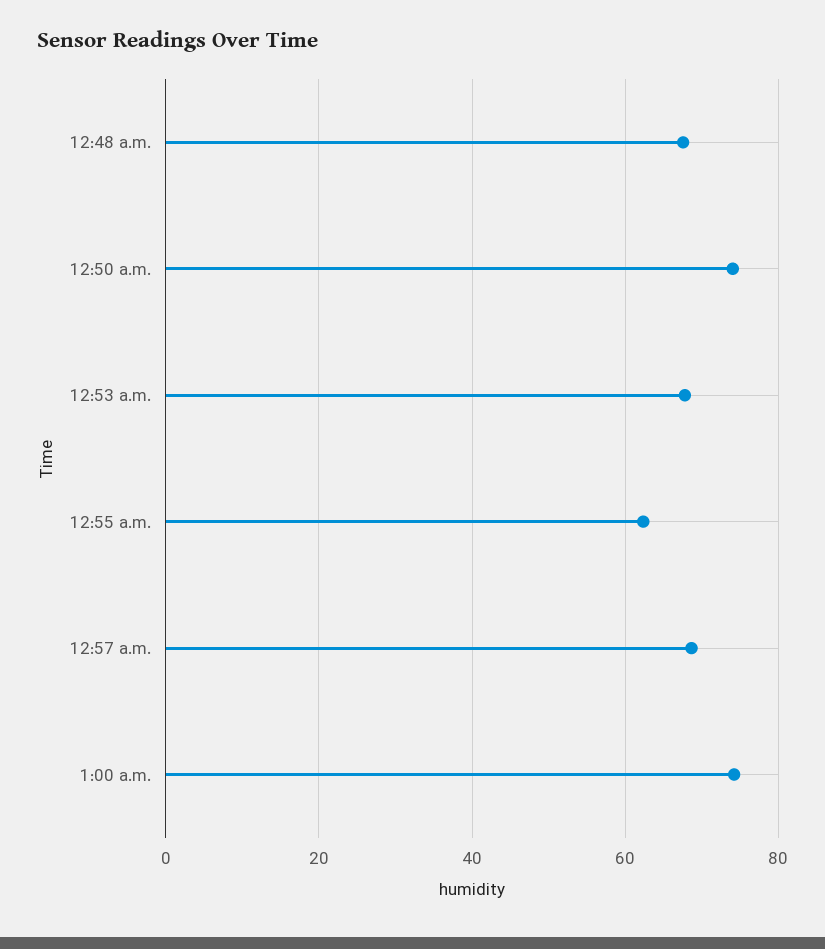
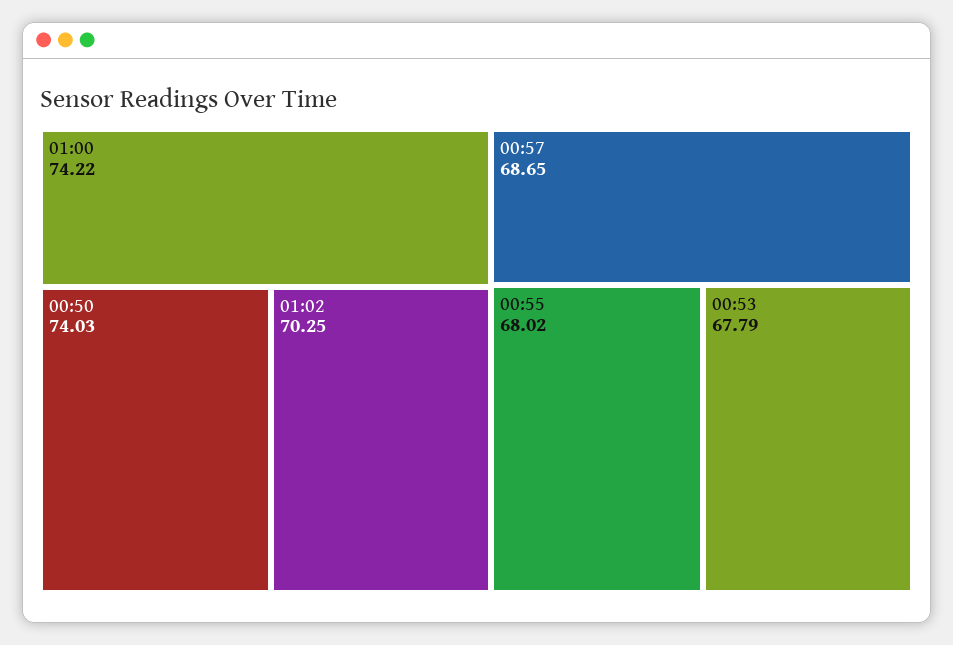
12:48 a.m.: 68 -> none
12:55 a.m.: 62 -> 68.02
01:02: none -> 70.25

